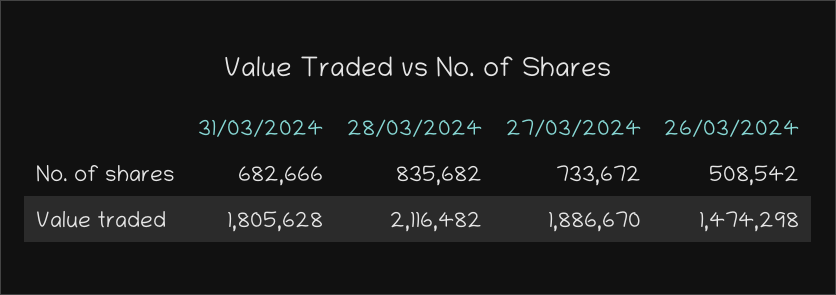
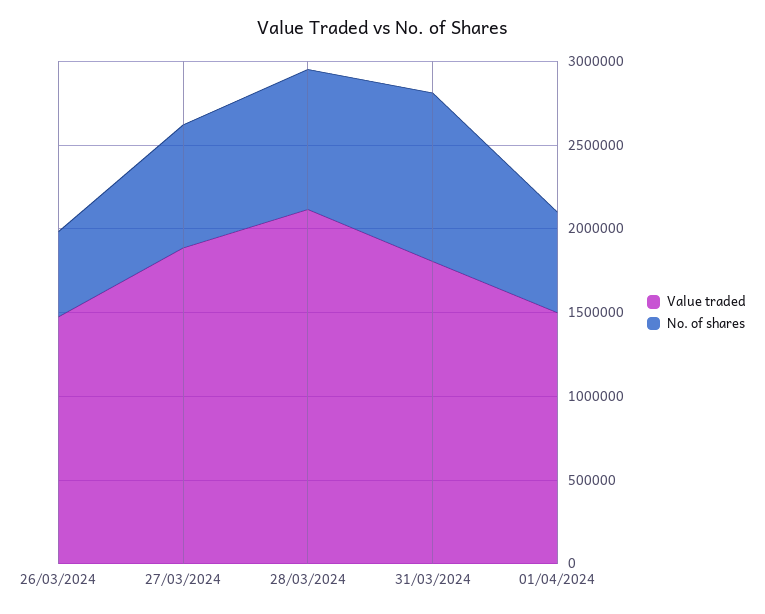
No. of shares, 31/03/2024: 682666 -> 1000000
Value traded, 01/04/2024: none -> 1500000
No. of shares, 01/04/2024: none -> 600000

